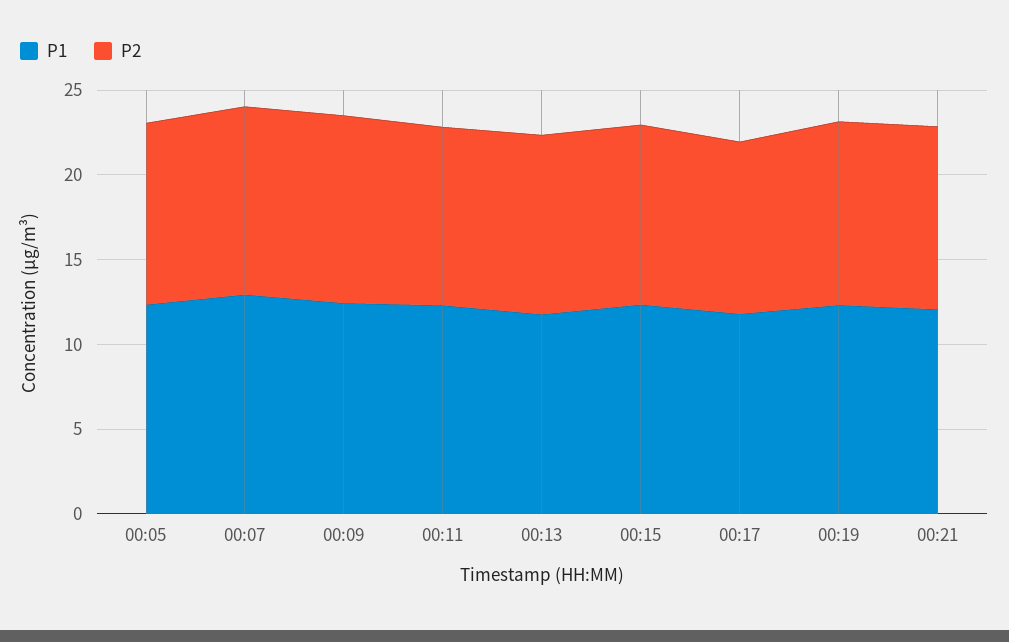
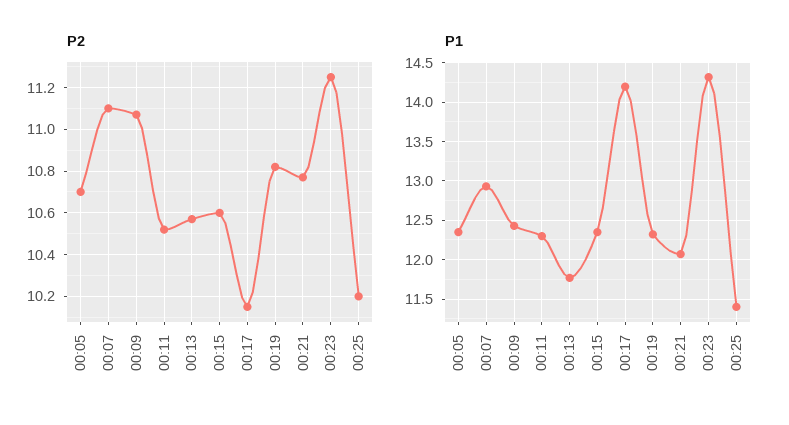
P1, 00:17: 12 -> 14.2
P2, 00:23: none -> 11.25
P2, 00:25: none -> 10.2
P1, 00:23: none -> 14.3
P1, 00:25: none -> 11.4

